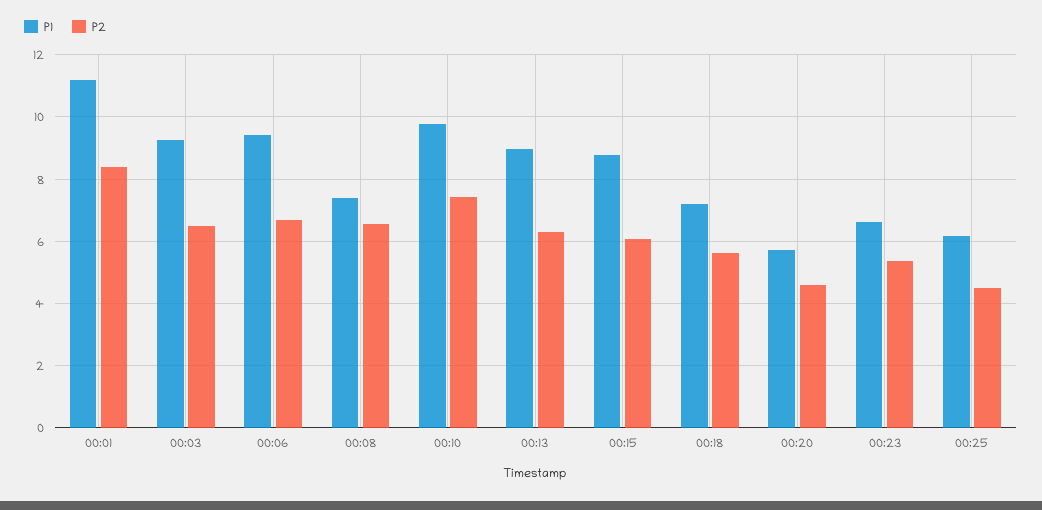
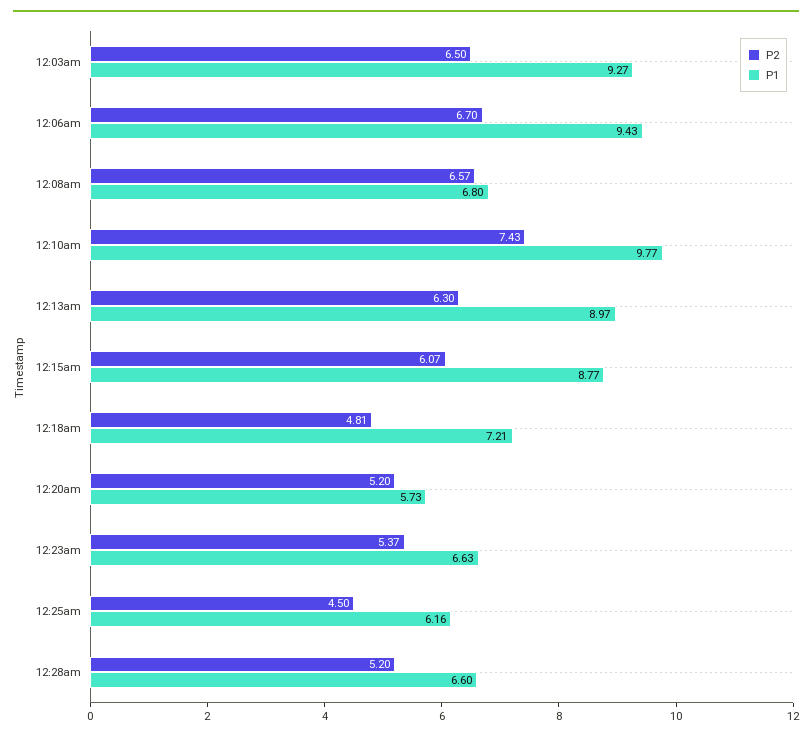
P1, 00:01: 11.2 -> none
P2, 00:01: 8.4 -> none
P1, 00:08: 7.4 -> 6.8
P2, 00:18: 5.6 -> 4.81
P2, 00:20: 4.6 -> 5.2
P2, 12:28am: none -> 5.2
P1, 12:28am: none -> 6.6

